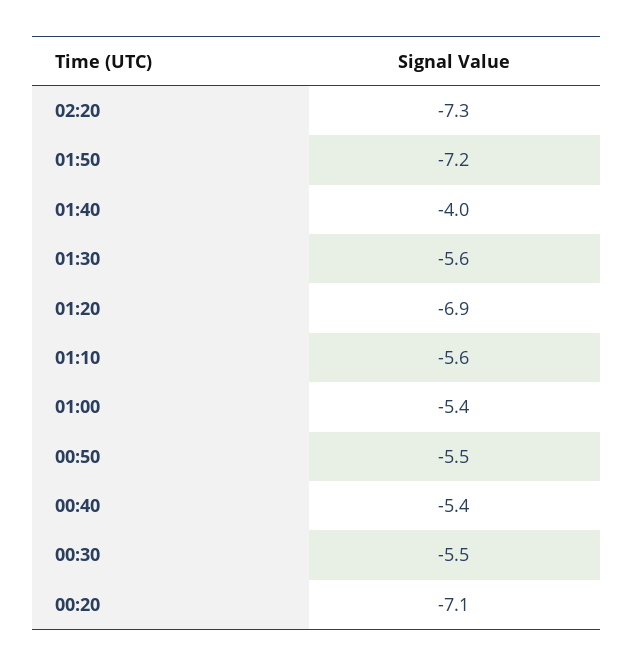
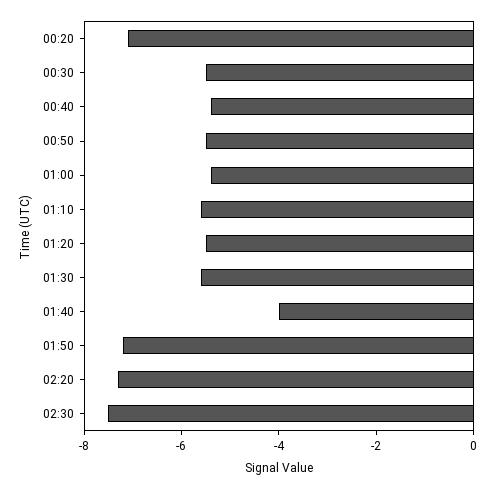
01:20: -6.9 -> -5.5
02:30: none -> -7.5

